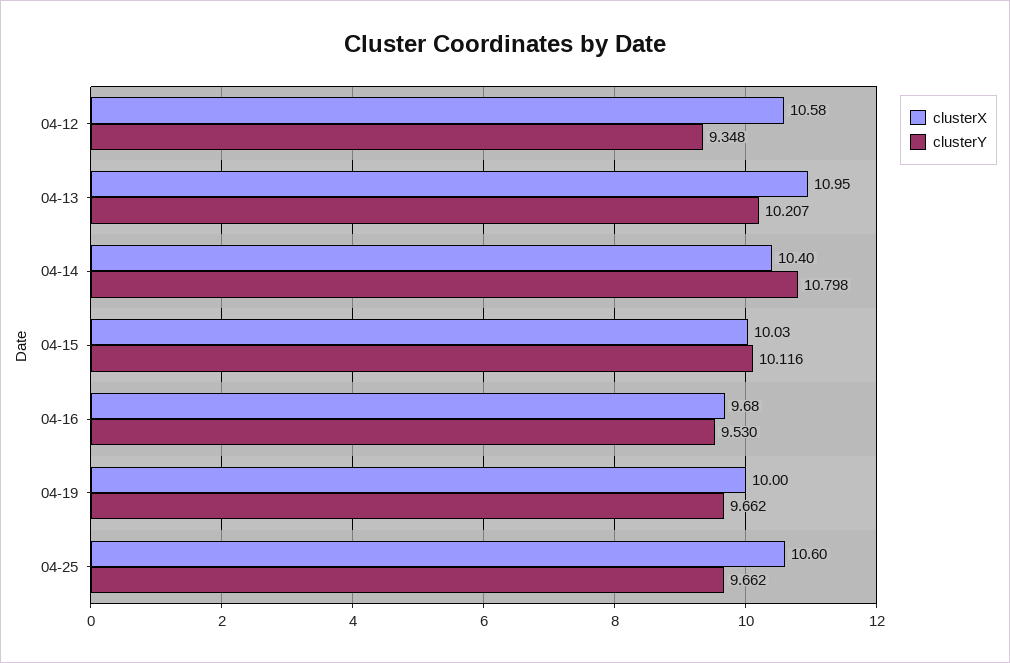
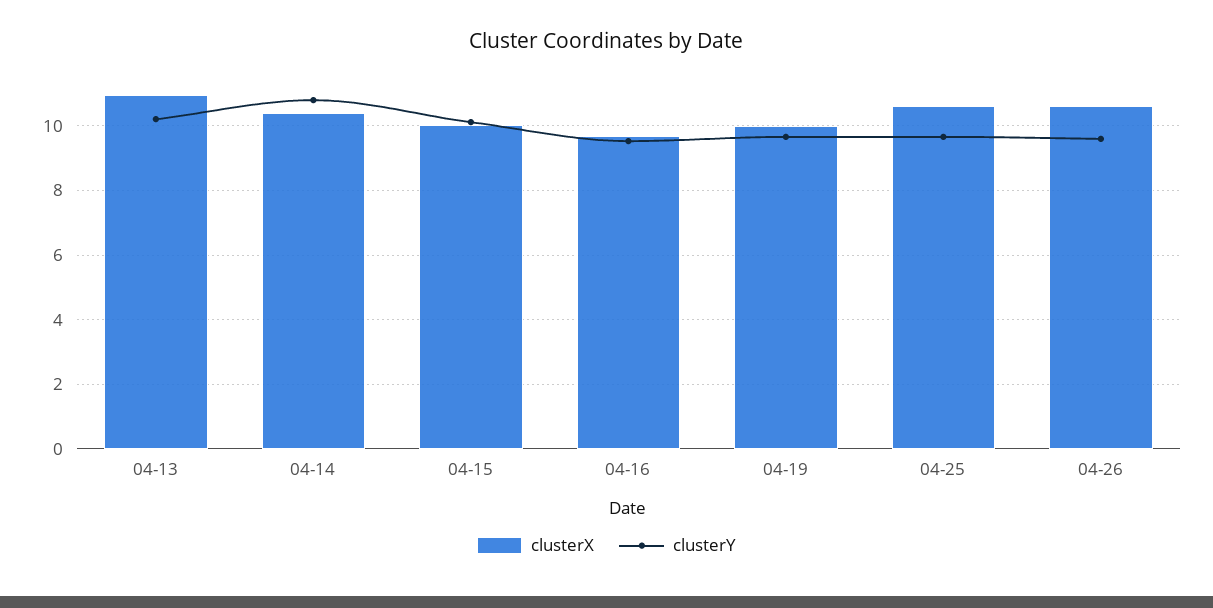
clusterX, 04-12: 10.58 -> none
clusterY, 04-12: 9.348 -> none
clusterX, 04-26: none -> 10.6
clusterY, 04-26: none -> 9.6

